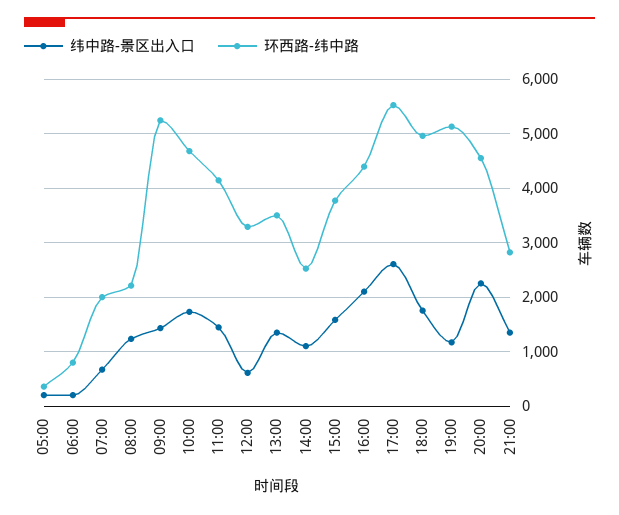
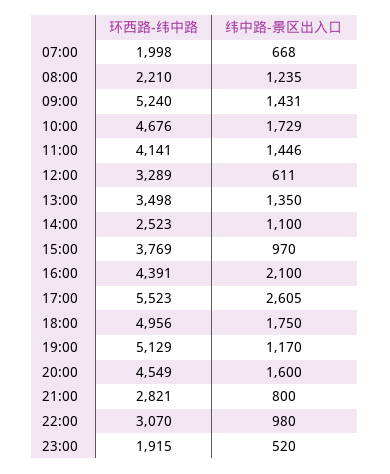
纬中路-景区出入口, 05:00: 200 -> none
环西路-纬中路, 05:00: 400 -> none
纬中路-景区出入口, 06:00: 200 -> none
环西路-纬中路, 06:00: 800 -> none
纬中路-景区出入口, 15:00: 1600 -> 970
纬中路-景区出入口, 20:00: 2200 -> 1600
纬中路-景区出入口, 21:00: 1400 -> 800
环西路-纬中路, 22:00: none -> 3070
纬中路-景区出入口, 22:00: none -> 980
环西路-纬中路, 23:00: none -> 1915
纬中路-景区出入口, 23:00: none -> 520

